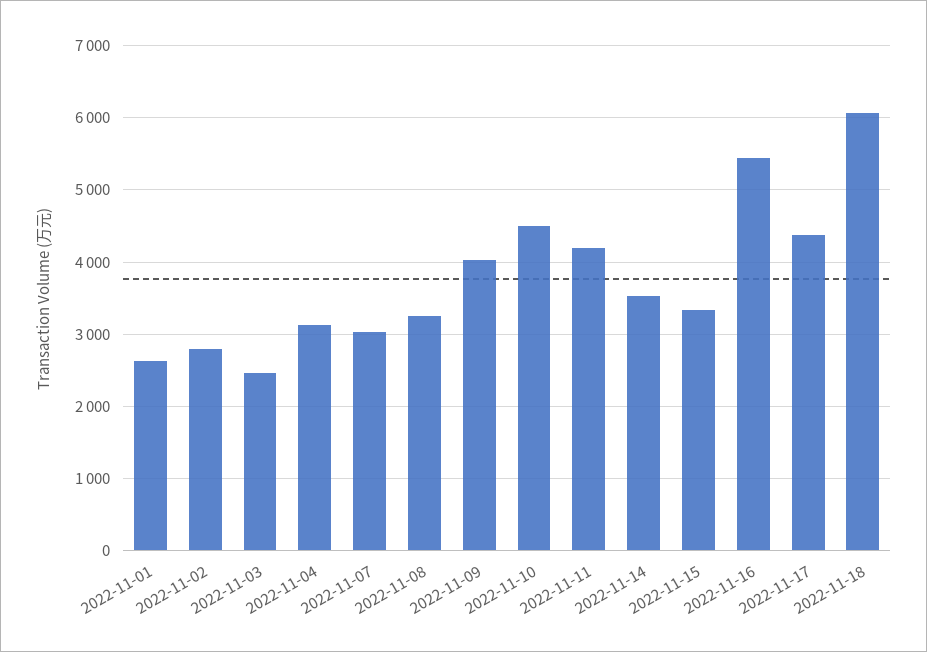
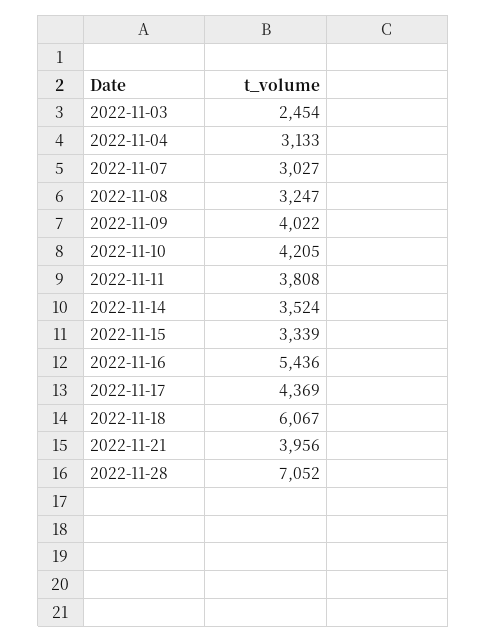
2022-11-01: 2600 -> none
2022-11-02: 2800 -> none
2022-11-10: 4500 -> 4205
2022-11-11: 4200 -> 3808
2022-11-21: none -> 3956
2022-11-28: none -> 7052

